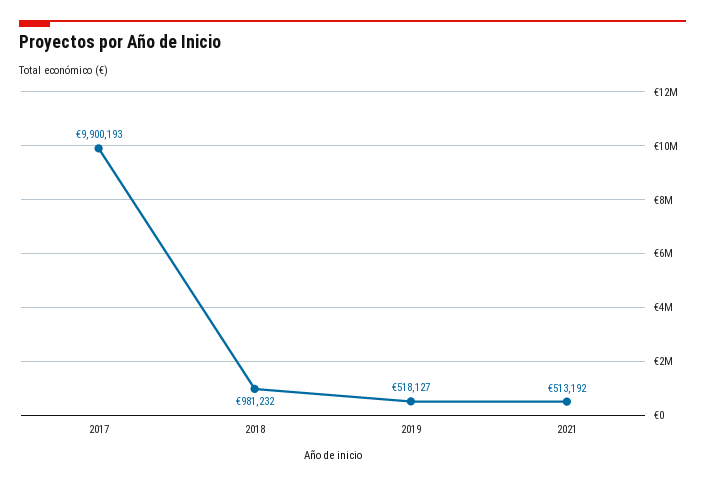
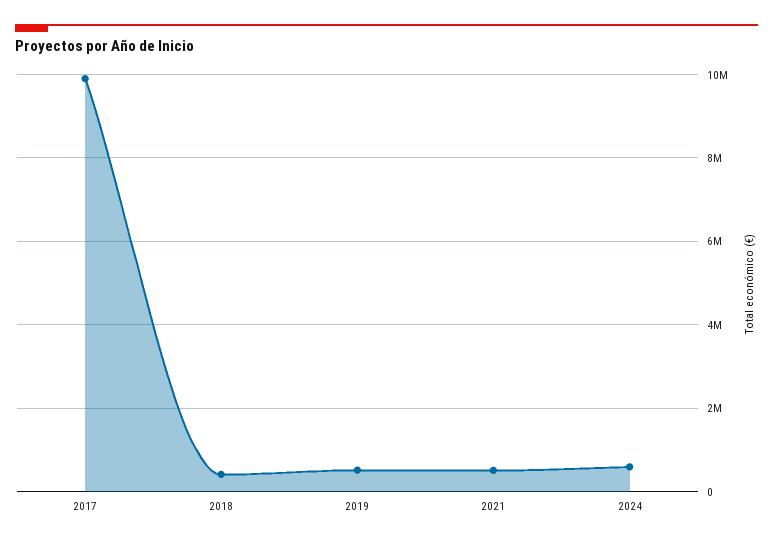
2018: 981232 -> 400000
2024: none -> 600000

